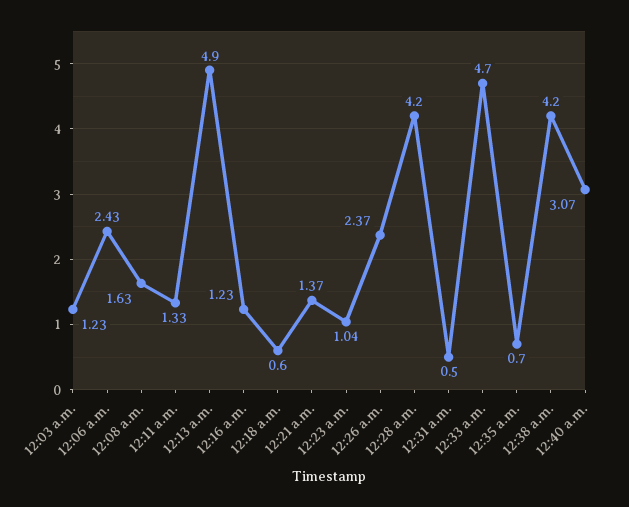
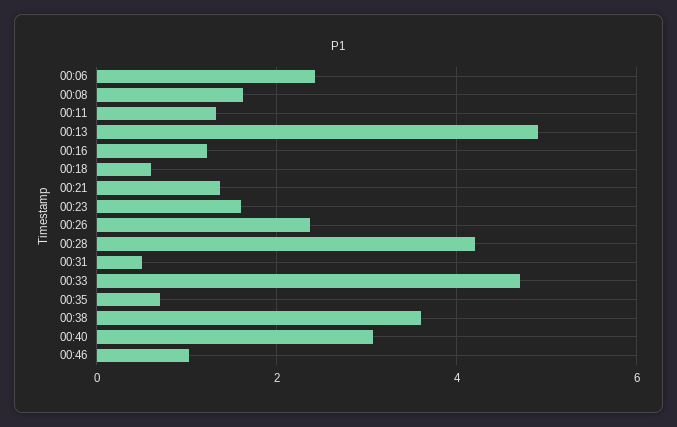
12:03 a.m.: 1.23 -> none
12:23 a.m.: 1.04 -> 1.6
12:38 a.m.: 4.2 -> 3.6
00:46: none -> 1

